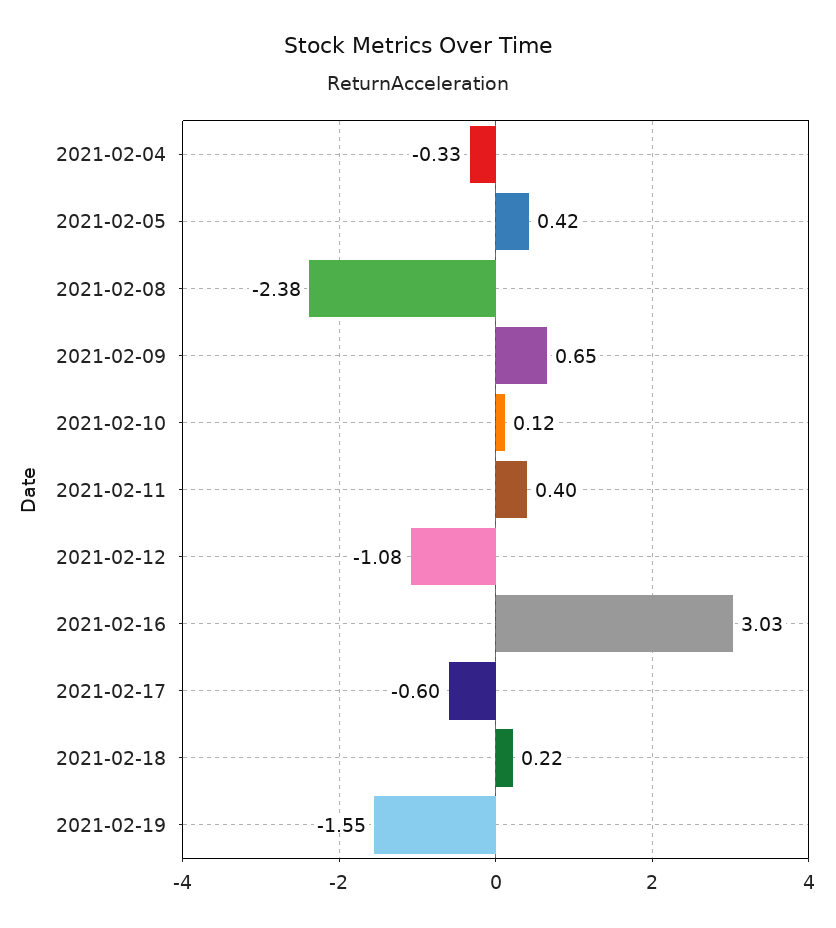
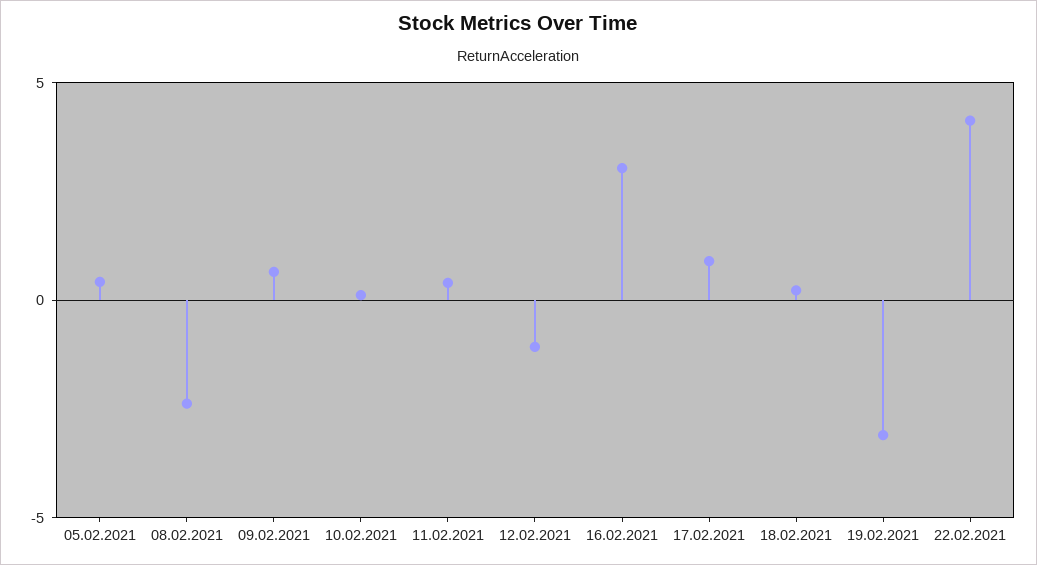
2021-02-04: -0.33 -> none
2021-02-17: -0.6 -> 1
2021-02-19: -1.55 -> -3
22.02.2021: none -> 4

